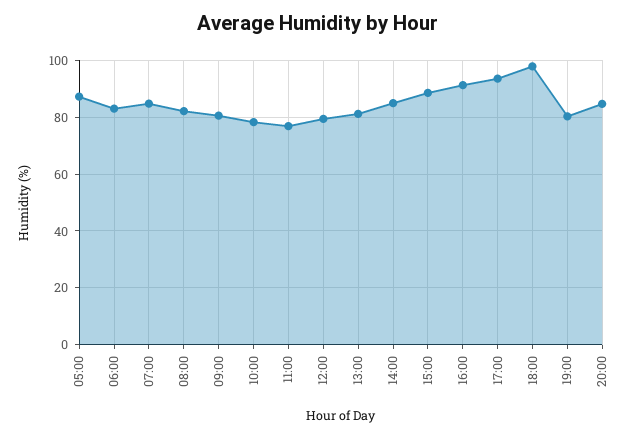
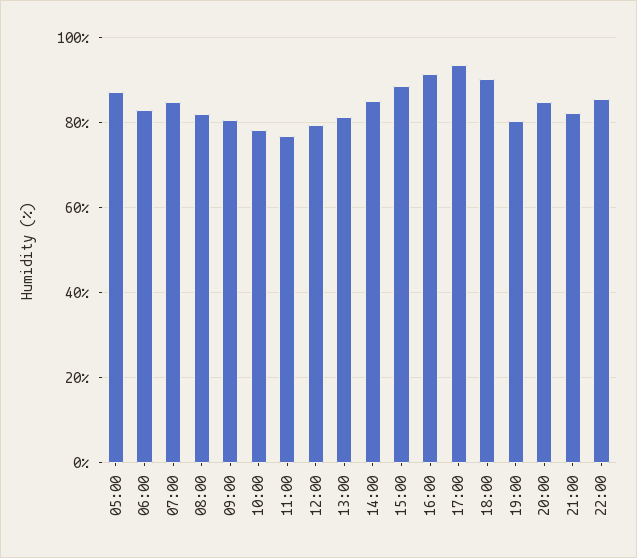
18:00: 97.5 -> 90
21:00: none -> 82
22:00: none -> 86

